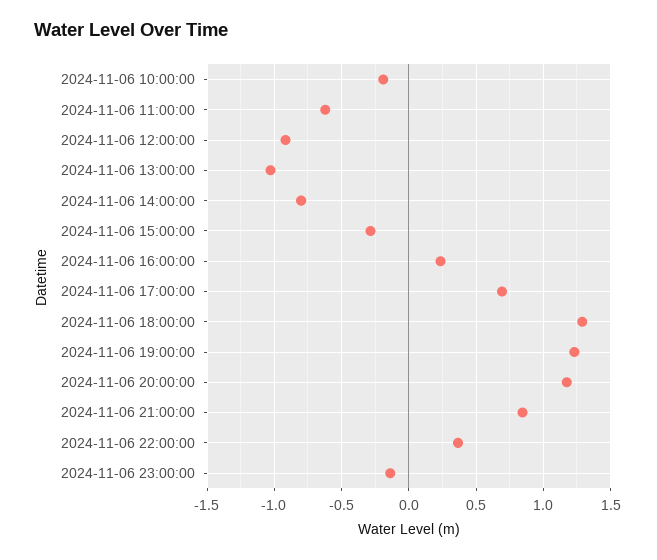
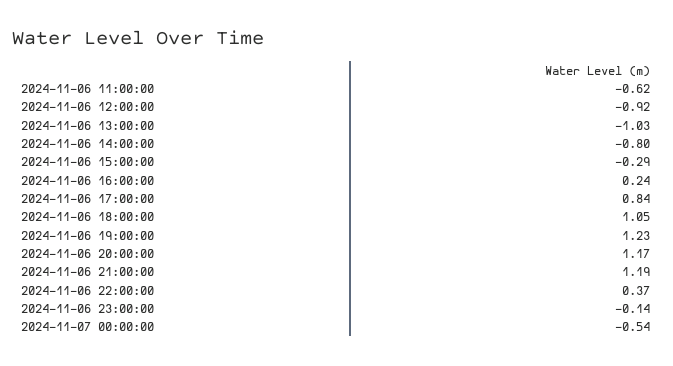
2024-11-06 10:00:00: -0.2 -> none
2024-11-06 17:00:00: 0.7 -> 0.84
2024-11-06 18:00:00: 1.3 -> 1.05
2024-11-06 21:00:00: 0.85 -> 1.19
2024-11-07 00:00:00: none -> -0.54

